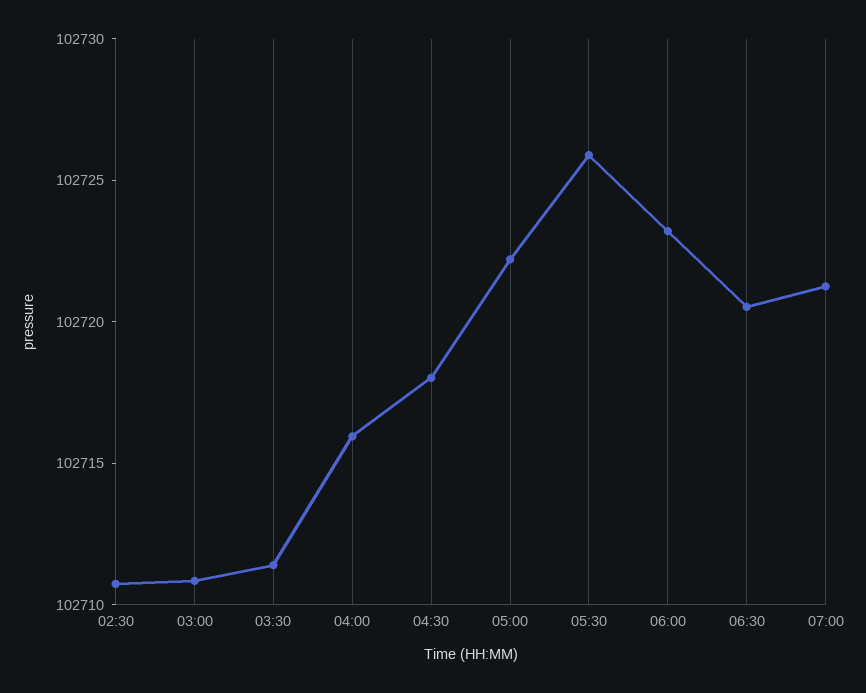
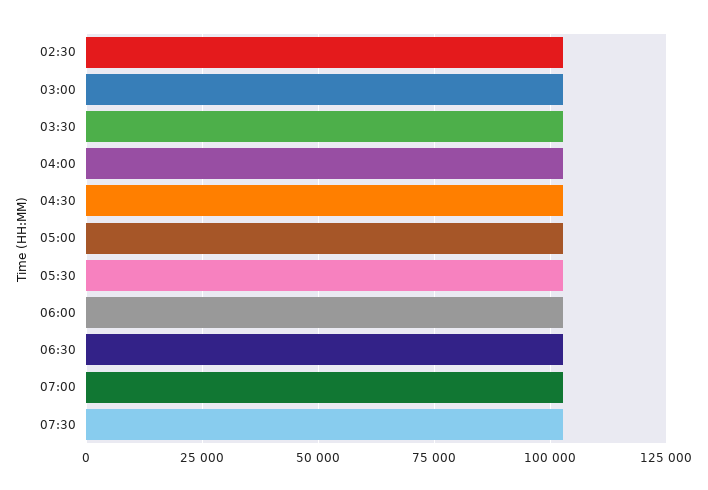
07:30: none -> 102500

